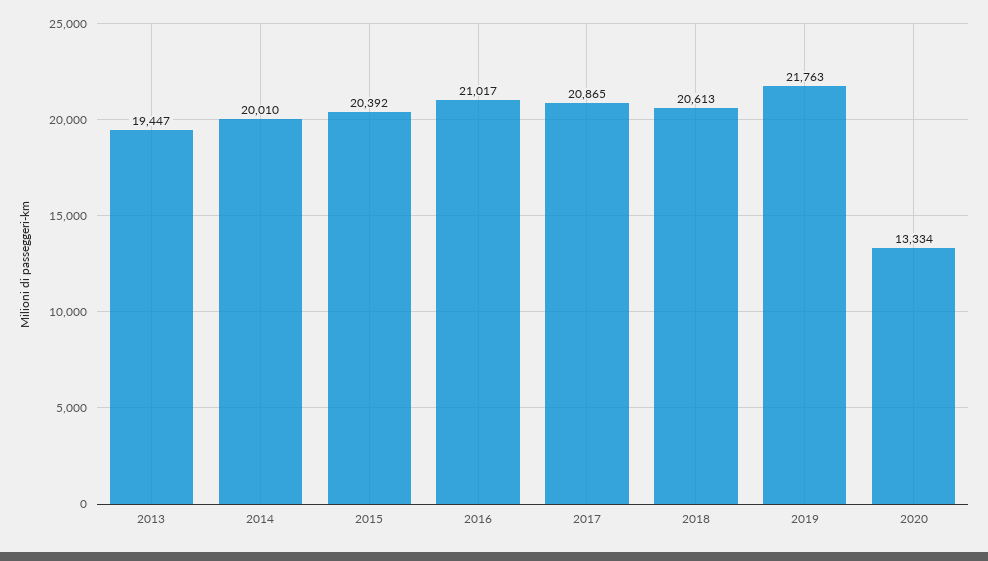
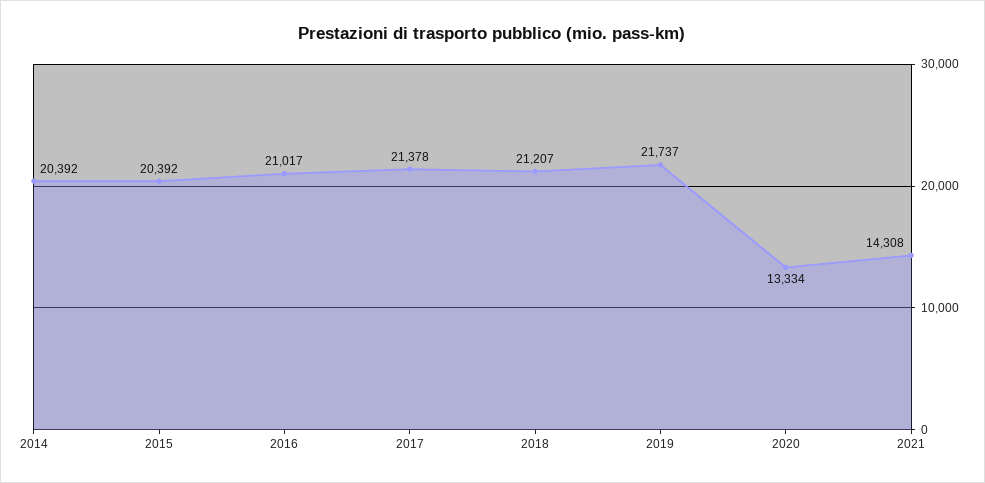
2013: 19447 -> none
2014: 20010 -> 20392
2017: 20865 -> 21378
2018: 20613 -> 21207
2019: 21763 -> 21737
2021: none -> 14308

